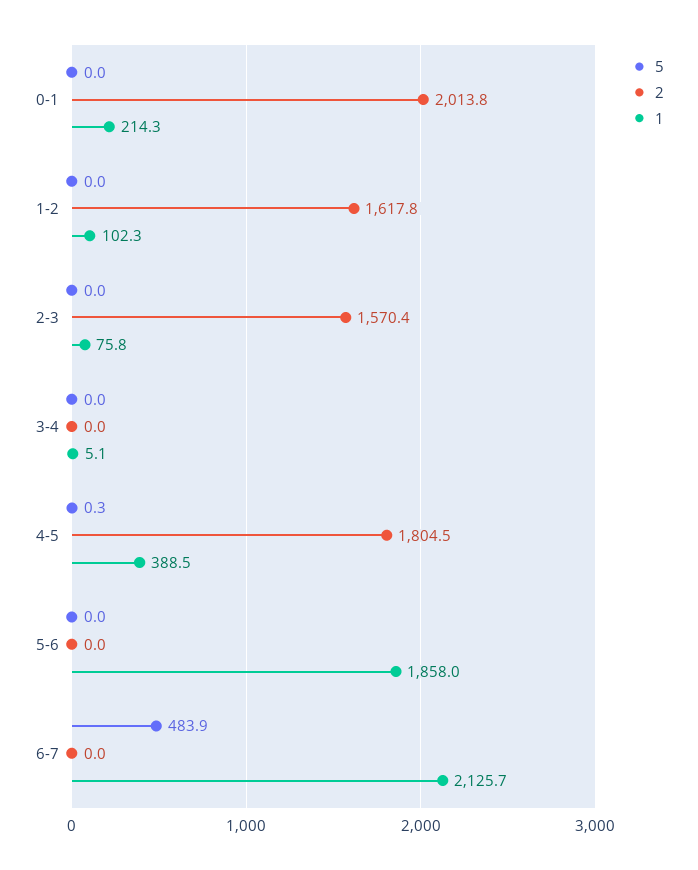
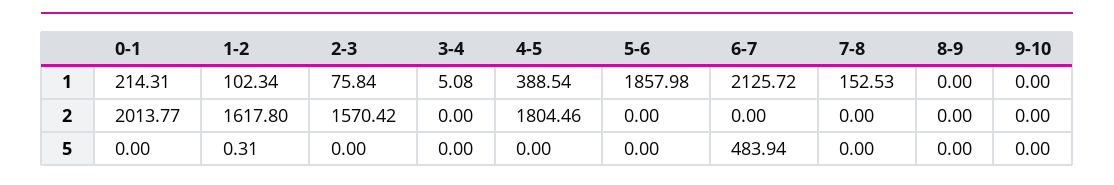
5, 1-2: 0 -> 0.31
5, 4-5: 0.3 -> 0
1, 7-8: none -> 152.53
1, 8-9: none -> 0
1, 9-10: none -> 0
2, 7-8: none -> 0
2, 8-9: none -> 0
2, 9-10: none -> 0
5, 7-8: none -> 0
5, 8-9: none -> 0
5, 9-10: none -> 0

